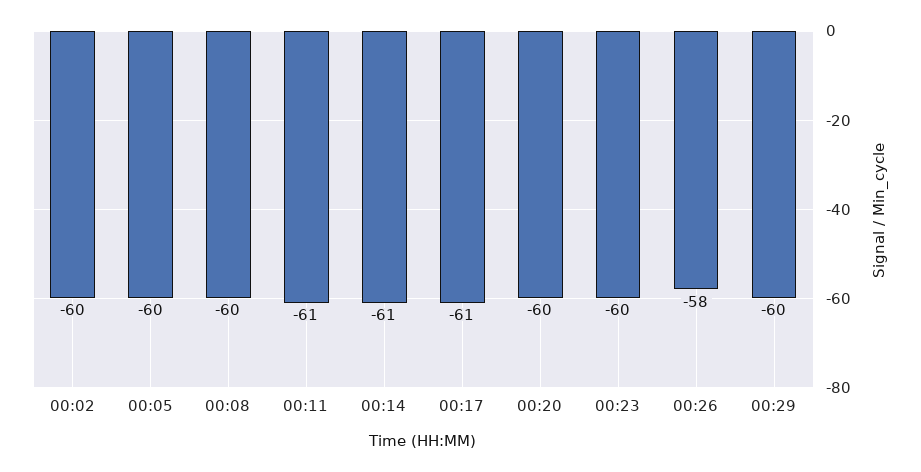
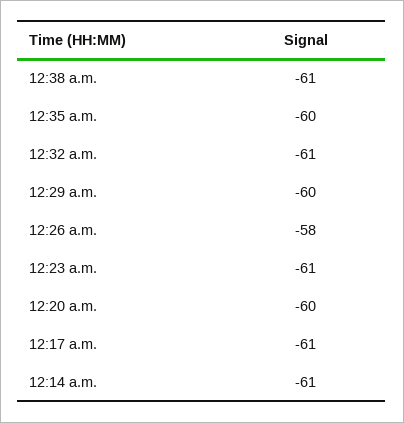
00:02: -60 -> none
00:05: -60 -> none
00:08: -60 -> none
00:11: -61 -> none
00:23: -60 -> -61
12:38 a.m.: none -> -61
12:35 a.m.: none -> -60
12:32 a.m.: none -> -61

